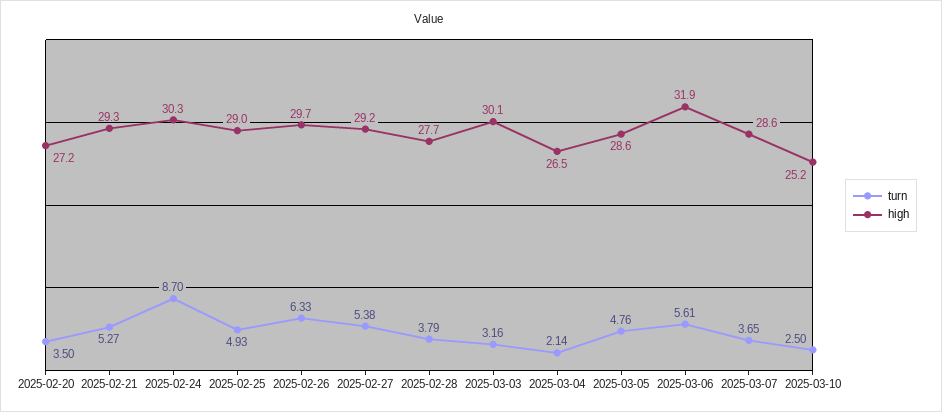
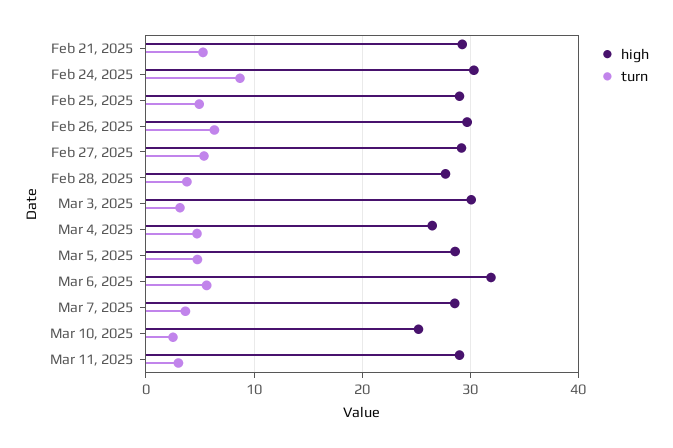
turn, 2025-02-20: 3.5 -> none
high, 2025-02-20: 27.2 -> none
turn, 2025-03-04: 2.14 -> 5
high, Mar 11, 2025: none -> 29
turn, Mar 11, 2025: none -> 3

